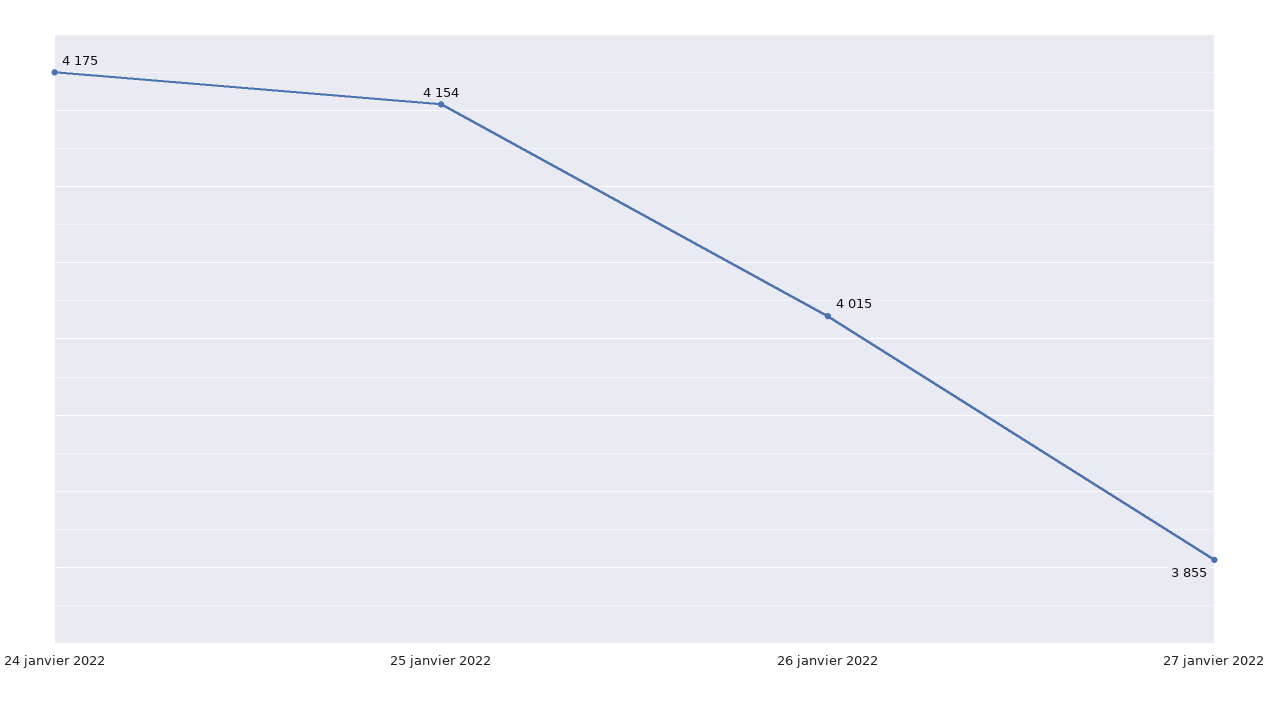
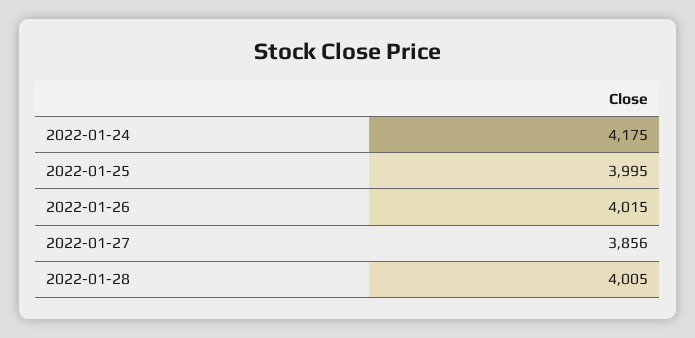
25 janvier 2022: 4154 -> 3995
27 janvier 2022: 3855 -> 3856
2022-01-28: none -> 4005

